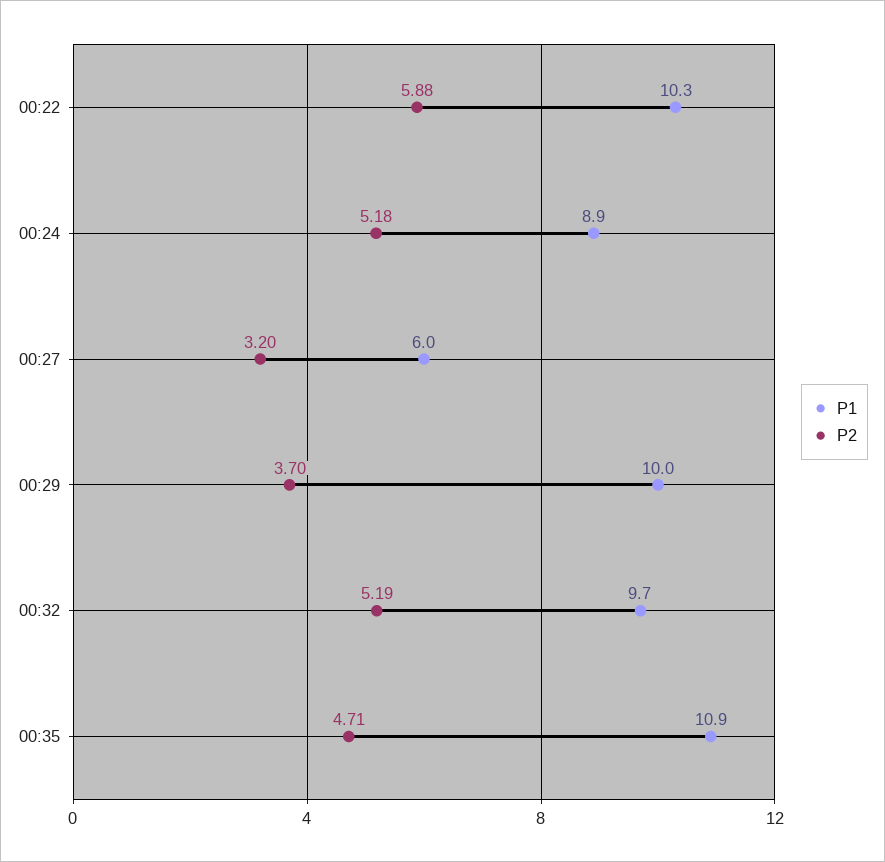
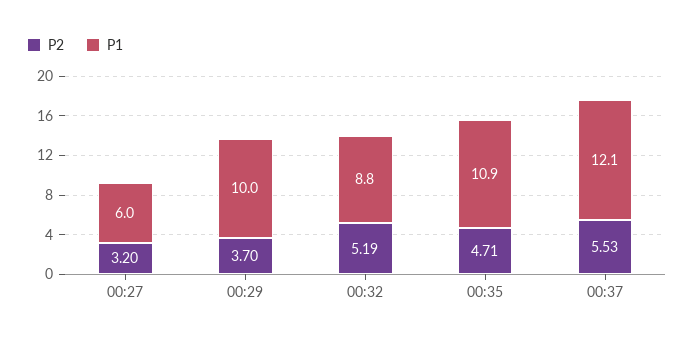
P1, 00:22: 10.3 -> none
P2, 00:22: 5.88 -> none
P1, 00:24: 8.9 -> none
P2, 00:24: 5.18 -> none
P1, 00:32: 9.7 -> 8.8
P2, 00:37: none -> 5.53
P1, 00:37: none -> 12.1

